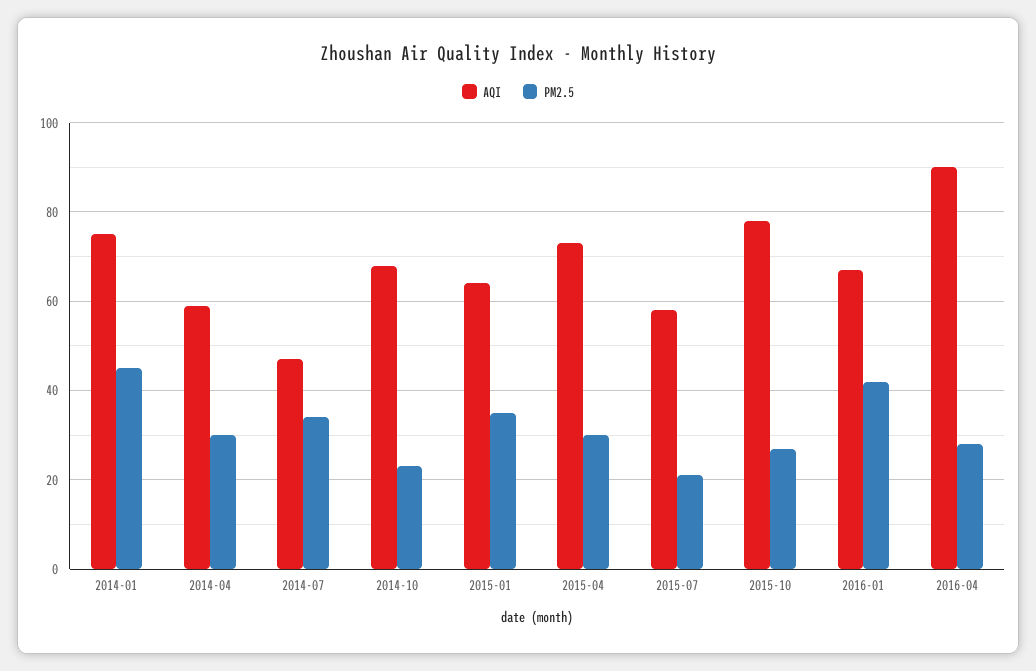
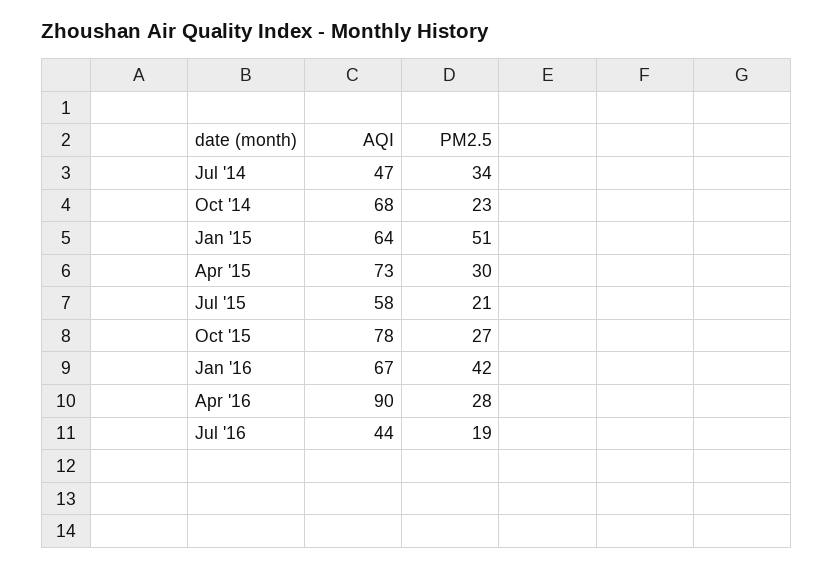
AQI, 2014-01: 75 -> none
PM2.5, 2014-01: 45 -> none
AQI, 2014-04: 60 -> none
PM2.5, 2014-04: 30 -> none
PM2.5, 2015-01: 35 -> 51
AQI, Jul '16: none -> 44
PM2.5, Jul '16: none -> 19

